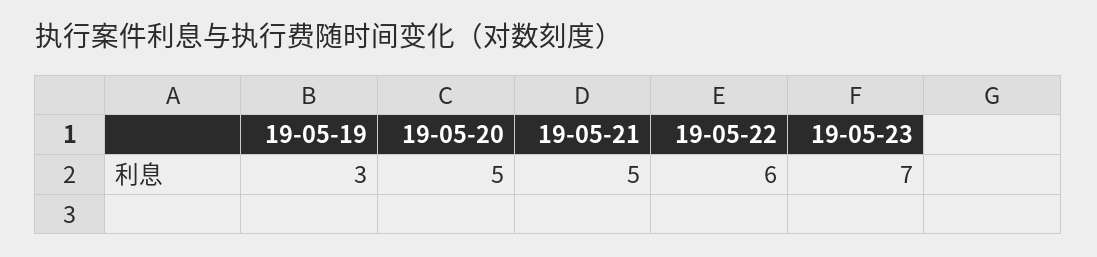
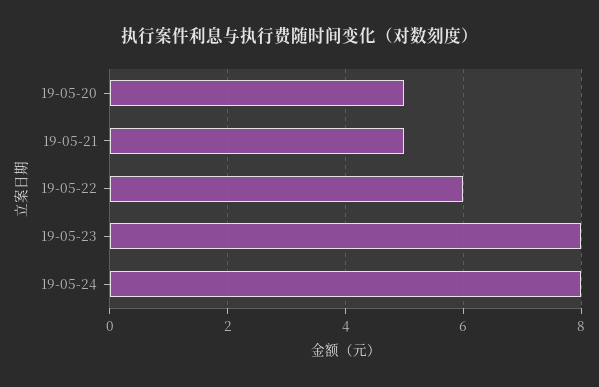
19-05-19: 3 -> none
19-05-23: 7 -> 8
19-05-24: none -> 8

